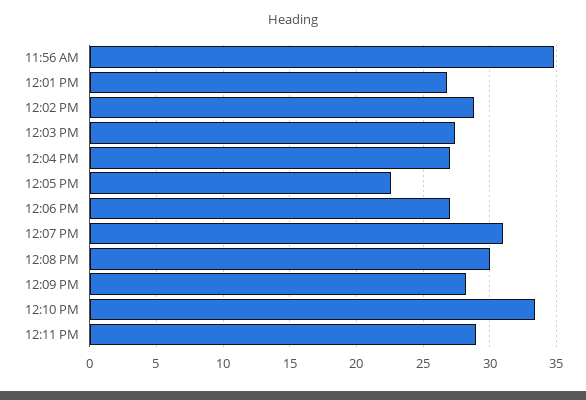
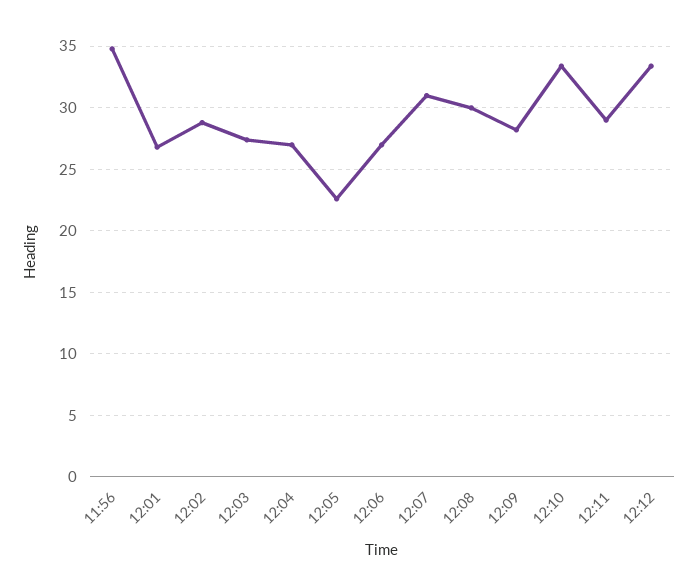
12:12: none -> 33.5

